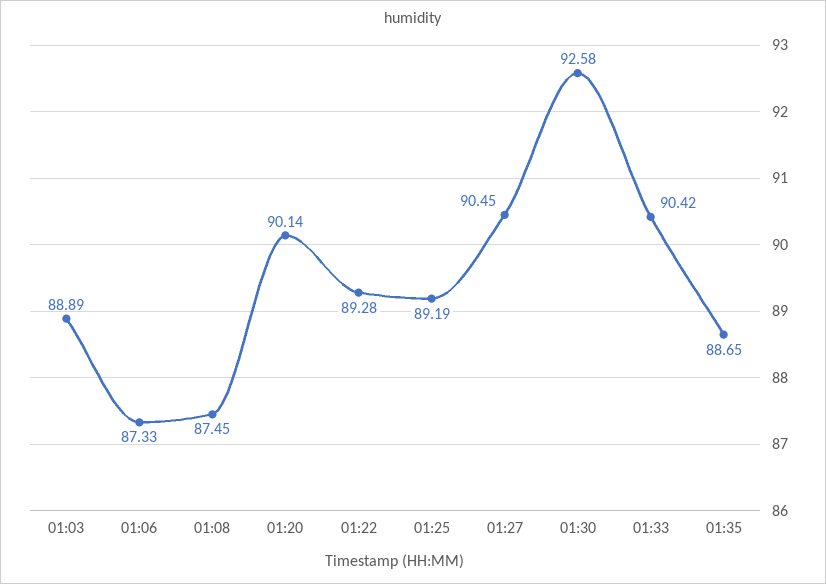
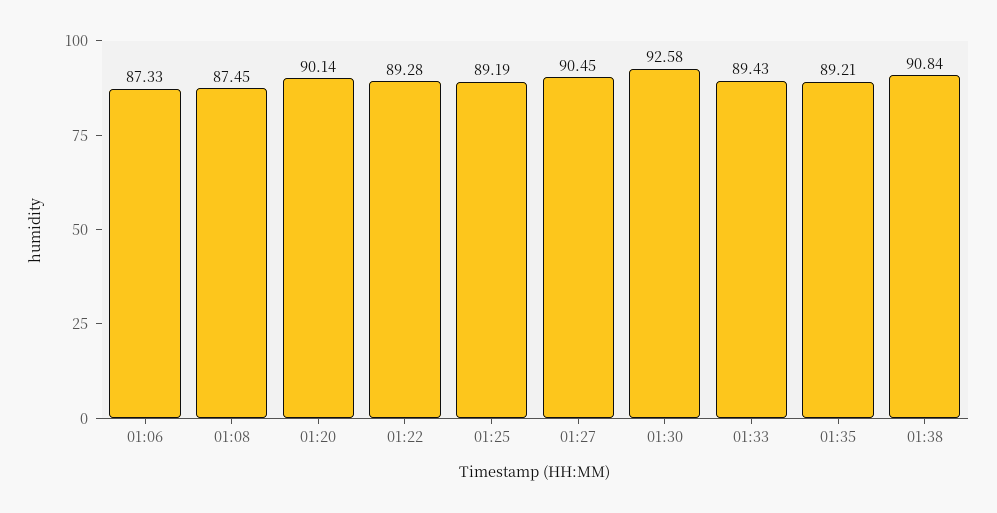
01:03: 88.89 -> none
01:33: 90.42 -> 89.43
01:35: 88.65 -> 89.21
01:38: none -> 90.84

